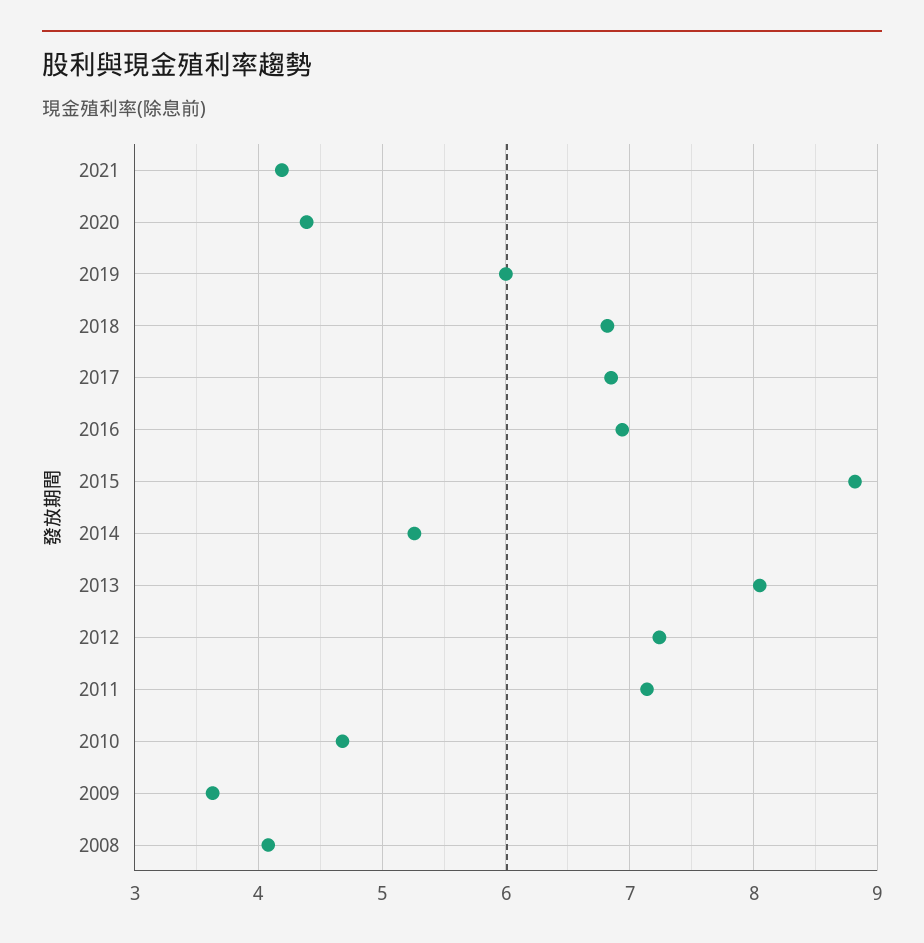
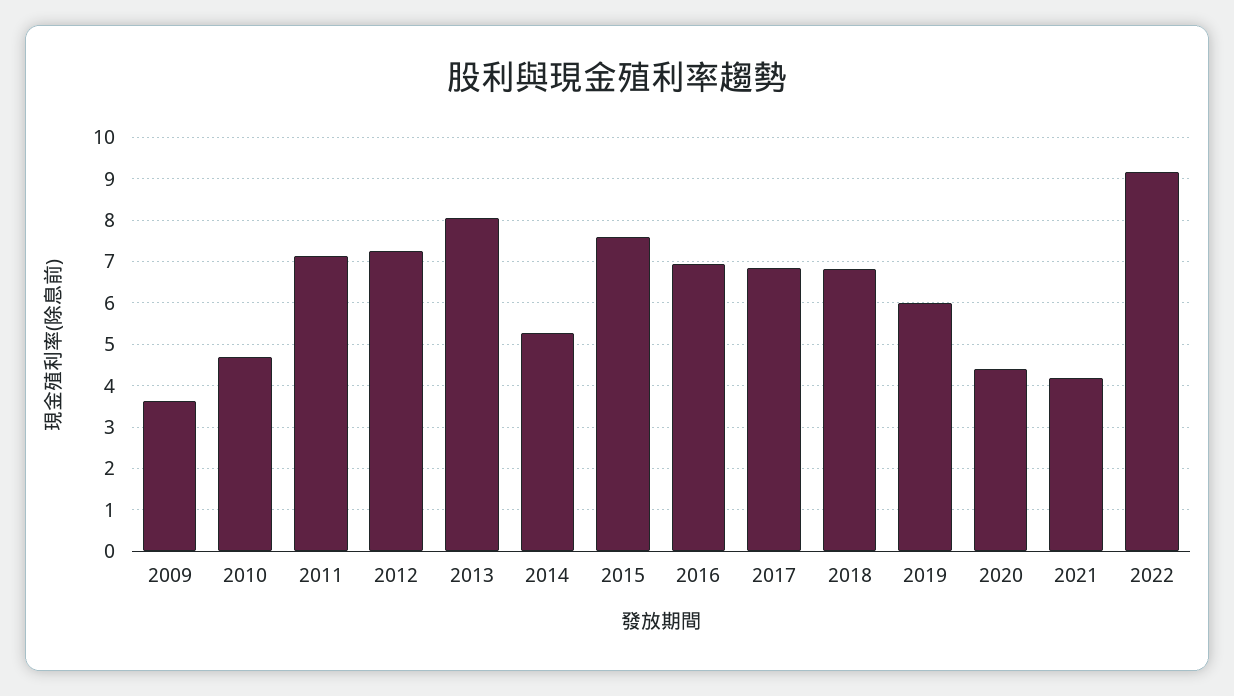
2015: 8.8 -> 7.6
2008: 4.1 -> none
2022: none -> 9.2

